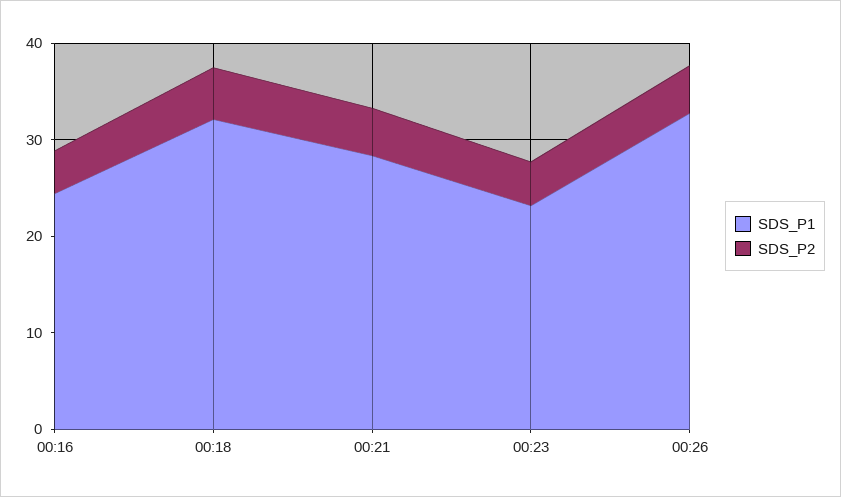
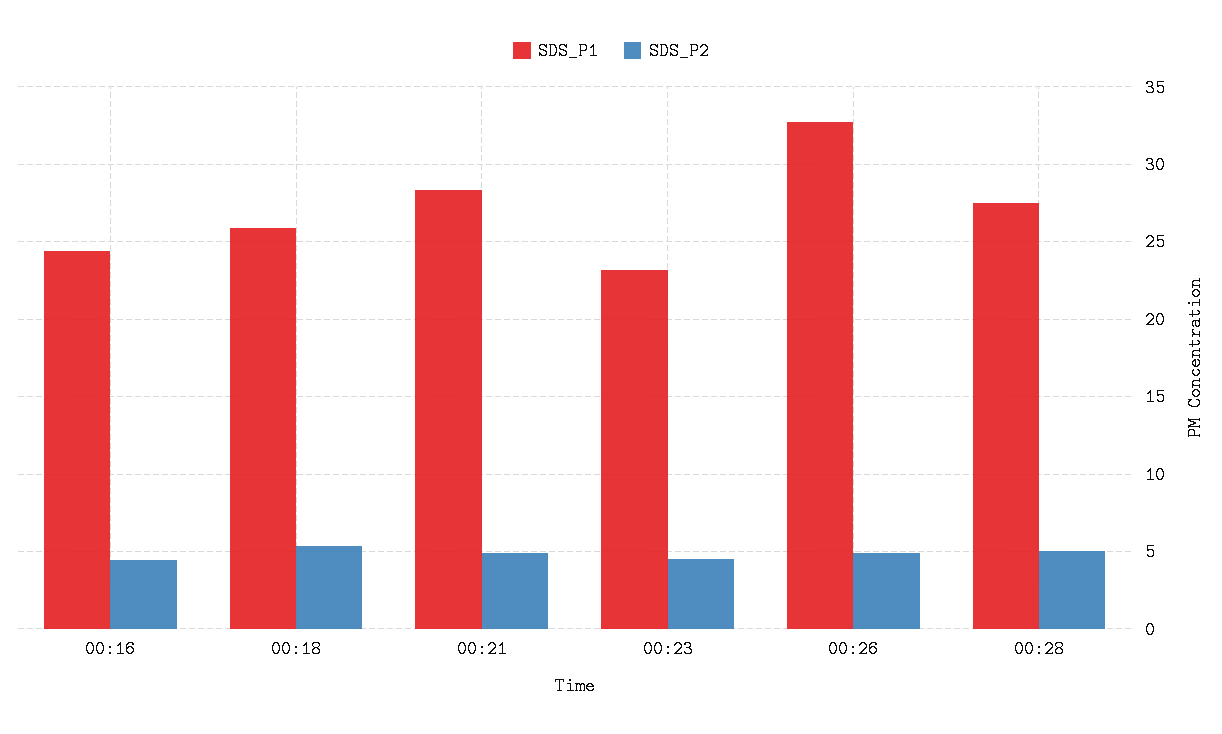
SDS_P1, 00:18: 32 -> 26
SDS_P1, 00:28: none -> 27.5
SDS_P2, 00:28: none -> 5

